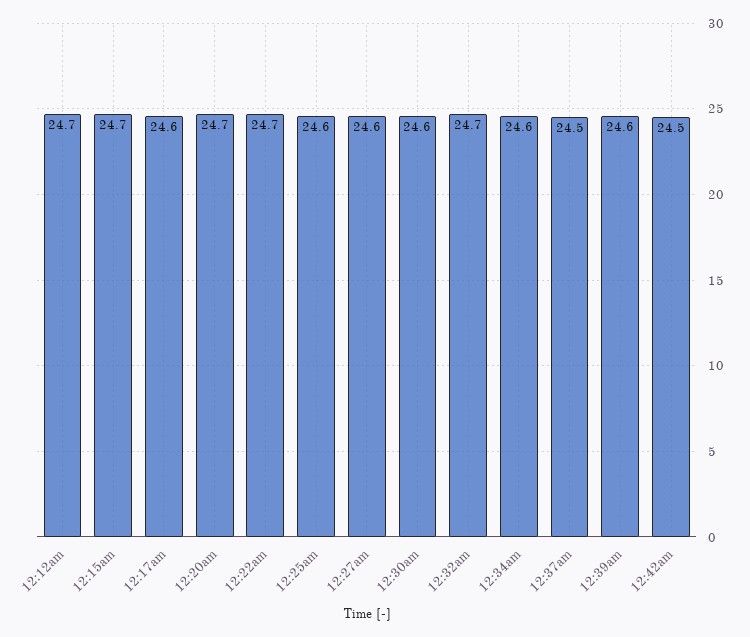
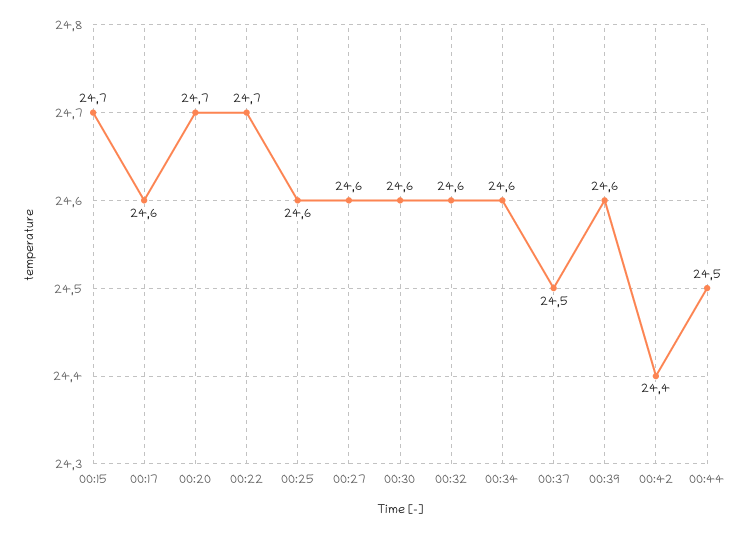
12:12am: 24.7 -> none
12:32am: 24.7 -> 24.6
12:42am: 24.5 -> 24.4
00:44: none -> 24.5

